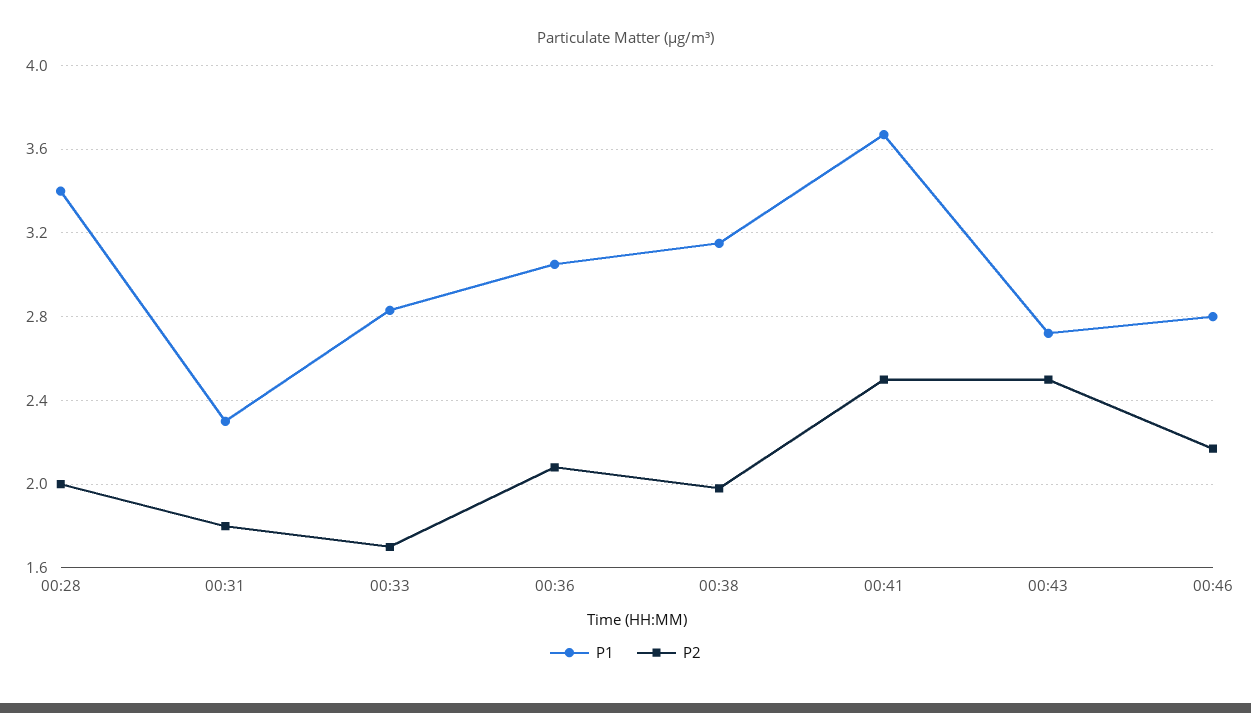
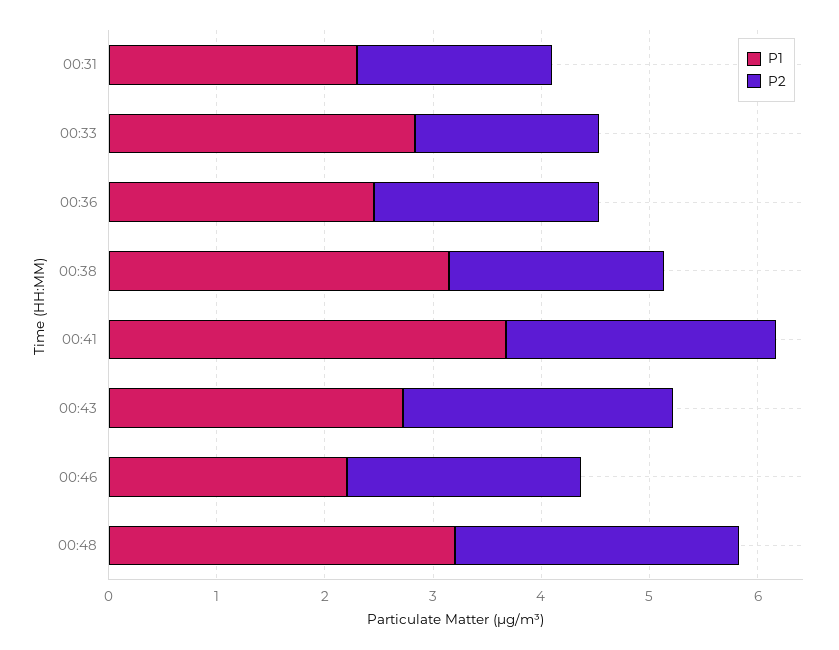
P1, 00:28: 3.4 -> none
P2, 00:28: 2 -> none
P1, 00:36: 3.05 -> 2.4
P1, 00:46: 2.8 -> 2.2
P1, 00:48: none -> 3.2
P2, 00:48: none -> 2.6

